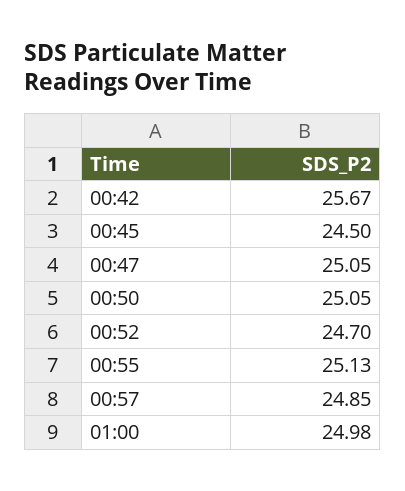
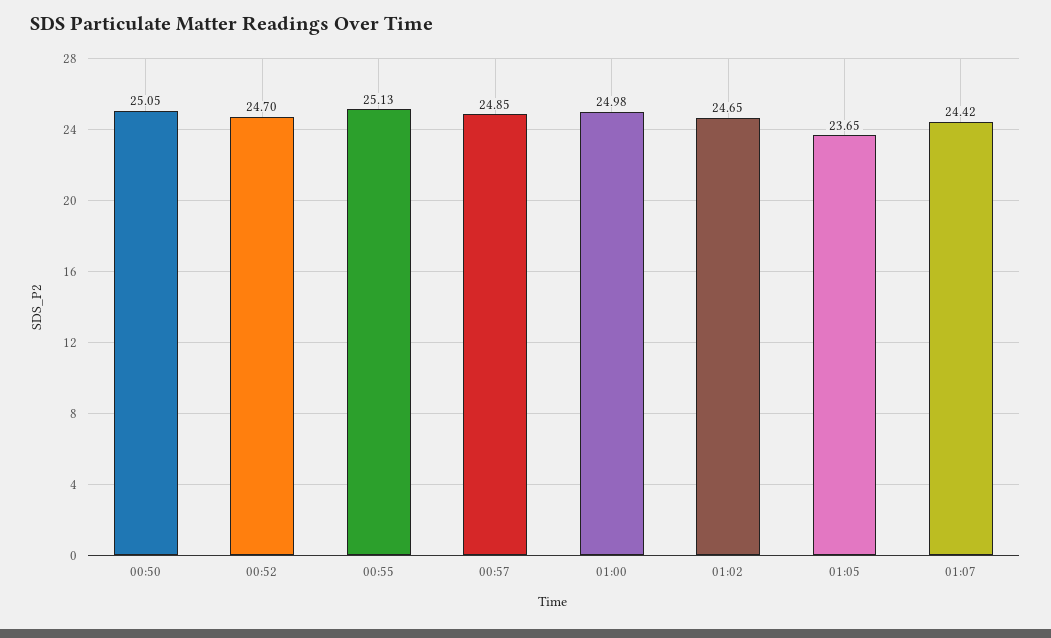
00:42: 25.67 -> none
00:45: 24.5 -> none
00:47: 25.05 -> none
01:02: none -> 24.65
01:05: none -> 23.65
01:07: none -> 24.42

